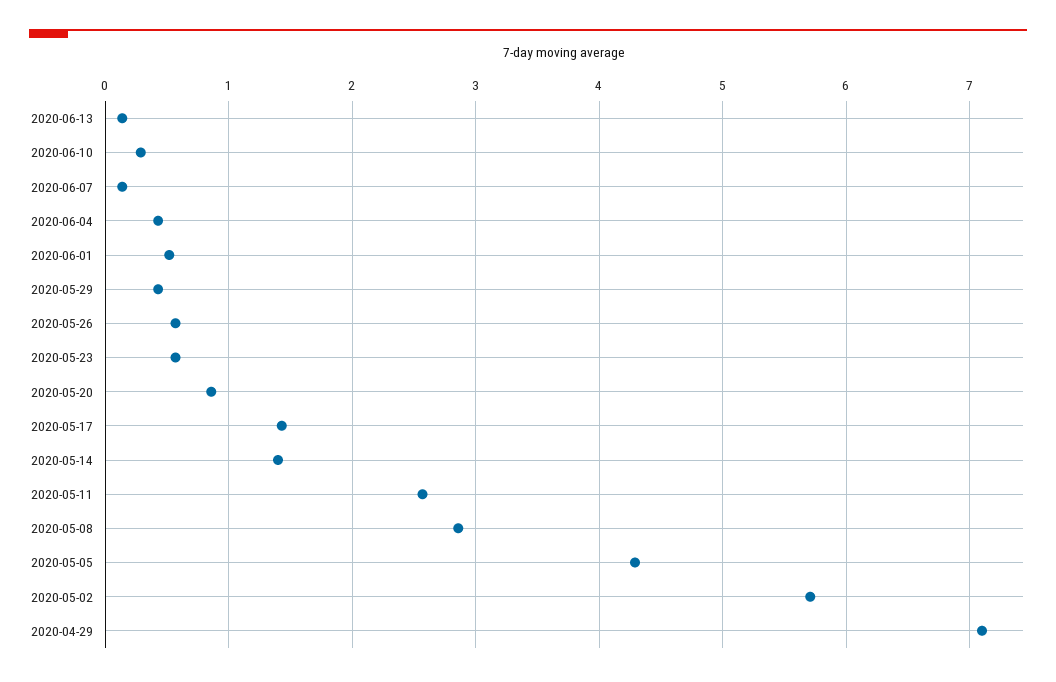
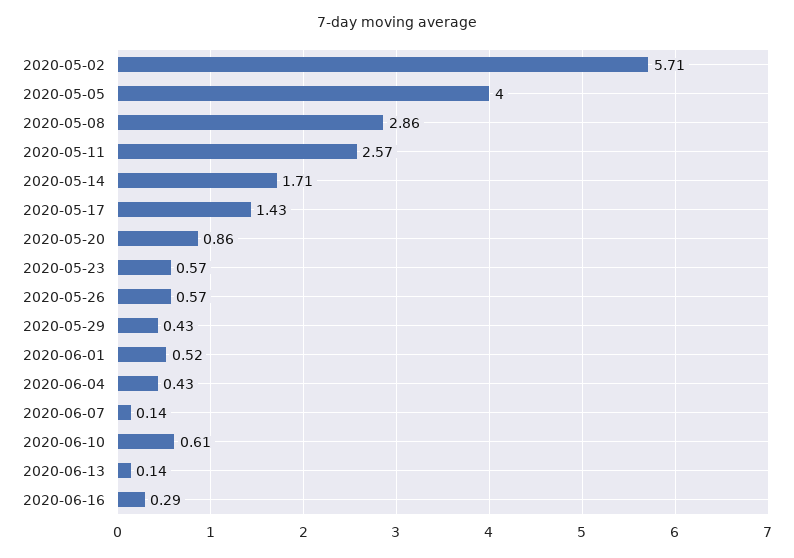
2020-06-10: 0.3 -> 0.61
2020-05-14: 1.4 -> 1.71
2020-05-05: 4.3 -> 4
2020-04-29: 7.1 -> none
2020-06-16: none -> 0.29

